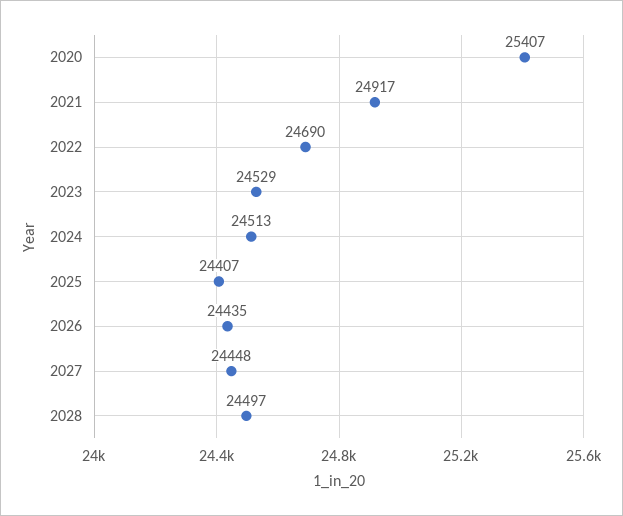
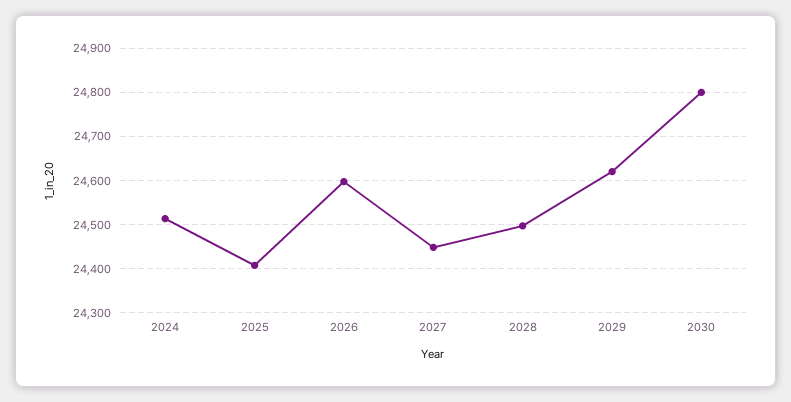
2020: 25407 -> none
2021: 24917 -> none
2022: 24690 -> none
2023: 24529 -> none
2026: 24435 -> 24600
2029: none -> 24620
2030: none -> 24800

